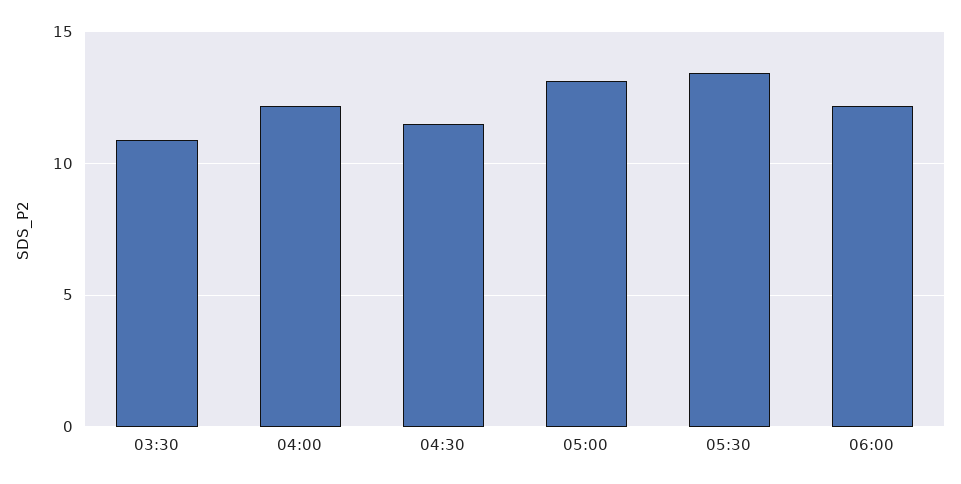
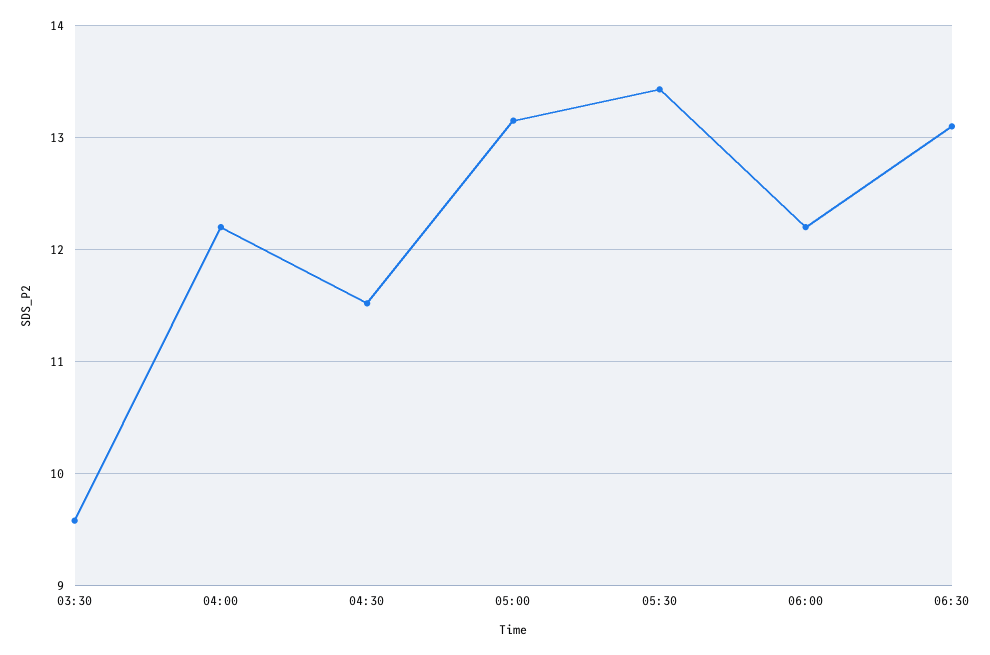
03:30: 11 -> 9.6
06:30: none -> 13.1

